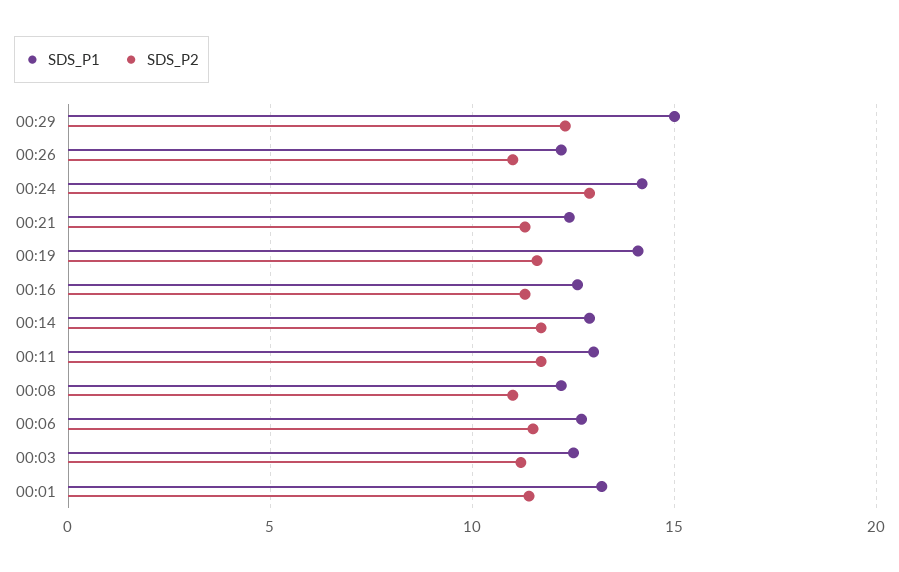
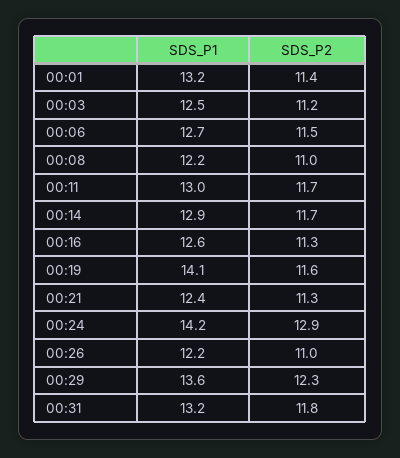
SDS_P1, 00:29: 15 -> 13.6
SDS_P1, 00:31: none -> 13.2
SDS_P2, 00:31: none -> 11.8

